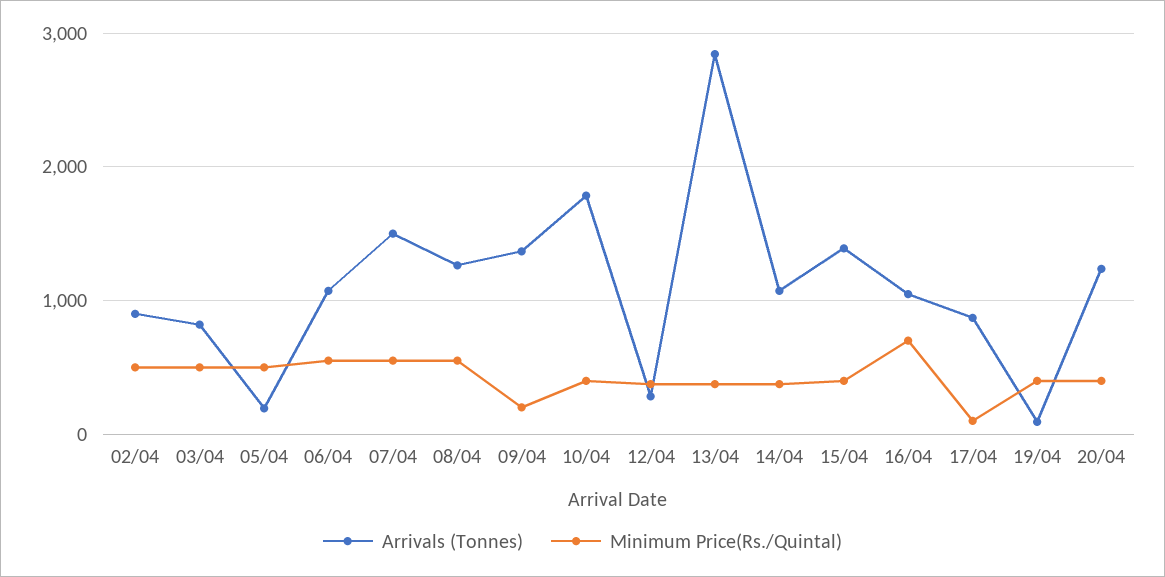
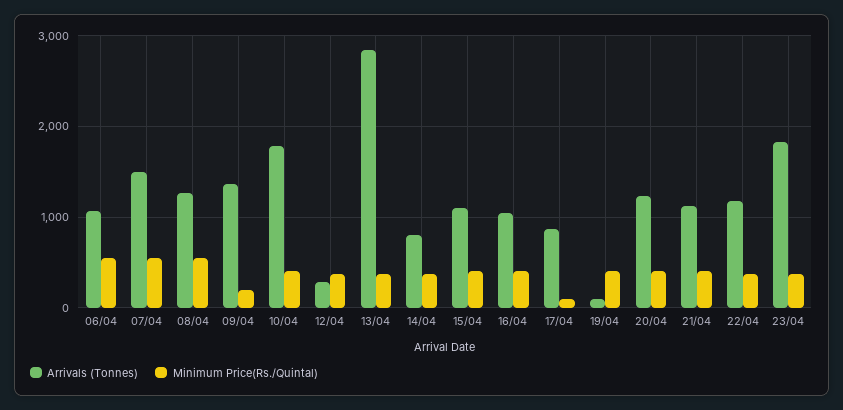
Arrivals (Tonnes), 02/04: 900 -> none
Minimum Price(Rs./Quintal), 02/04: 500 -> none
Arrivals (Tonnes), 03/04: 800 -> none
Minimum Price(Rs./Quintal), 03/04: 500 -> none
Arrivals (Tonnes), 05/04: 200 -> none
Minimum Price(Rs./Quintal), 05/04: 500 -> none
Arrivals (Tonnes), 14/04: 1100 -> 800
Arrivals (Tonnes), 15/04: 1400 -> 1100
Minimum Price(Rs./Quintal), 16/04: 700 -> 400
Arrivals (Tonnes), 21/04: none -> 1100
Minimum Price(Rs./Quintal), 21/04: none -> 400
Arrivals (Tonnes), 22/04: none -> 1200
Minimum Price(Rs./Quintal), 22/04: none -> 400
Arrivals (Tonnes), 23/04: none -> 1800
Minimum Price(Rs./Quintal), 23/04: none -> 400

